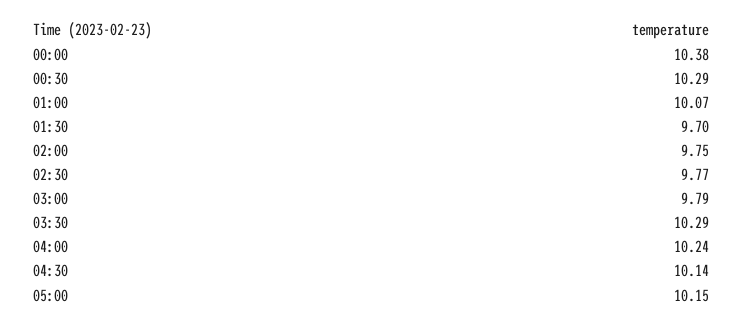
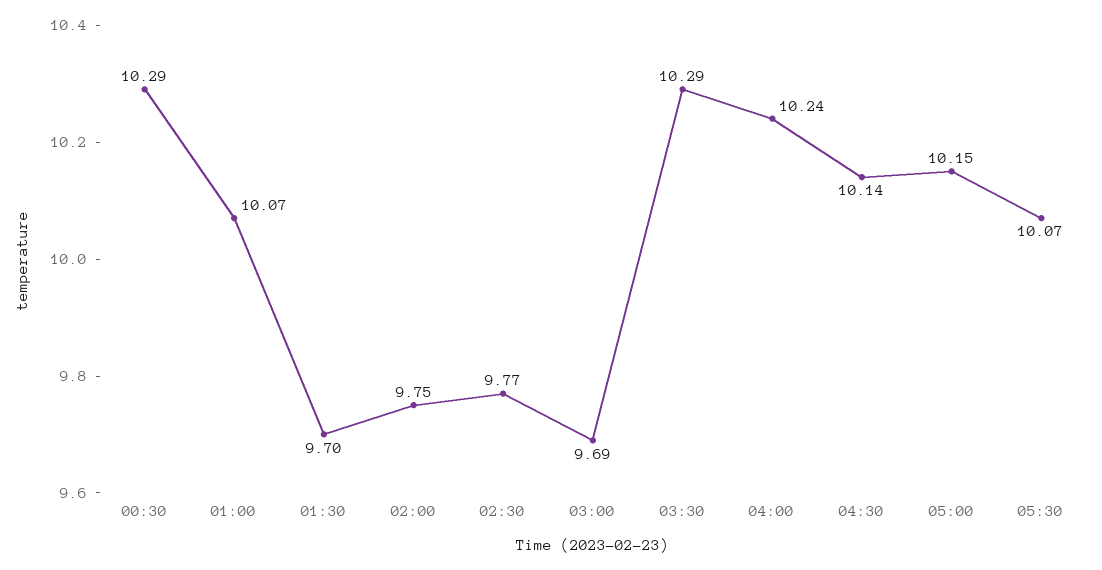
00:00: 10.38 -> none
03:00: 9.79 -> 9.69
05:30: none -> 10.07

